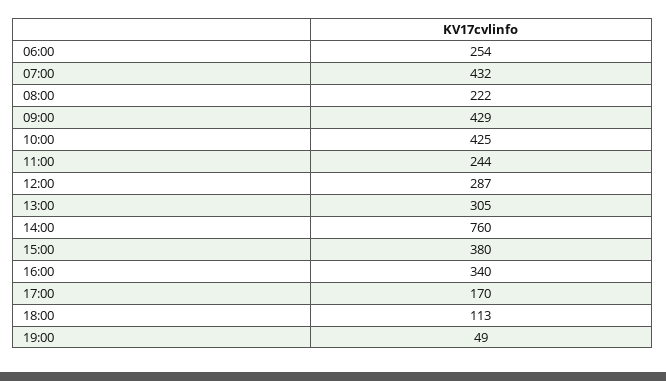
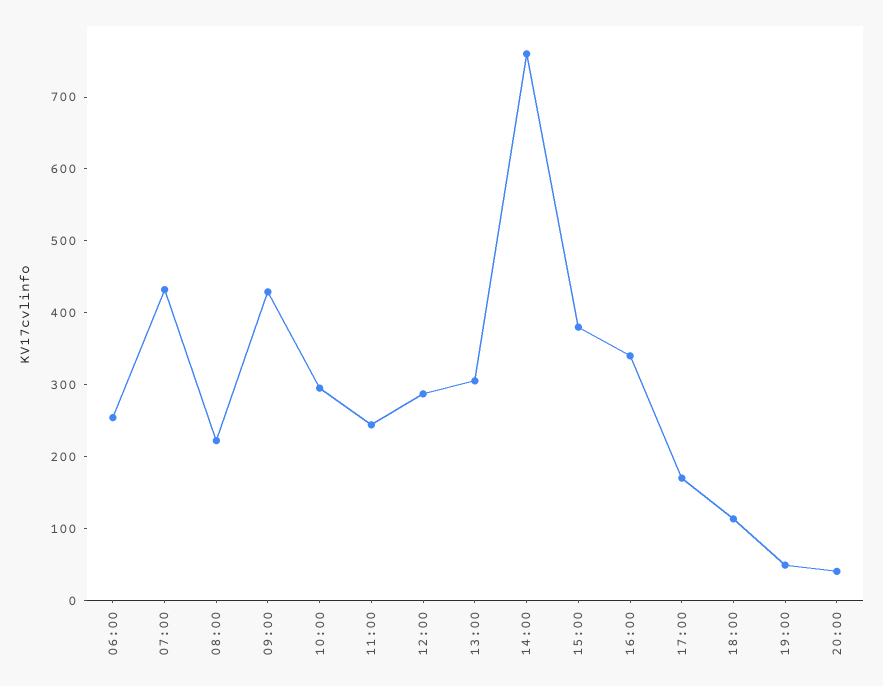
10:00: 425 -> 300
20:00: none -> 40

